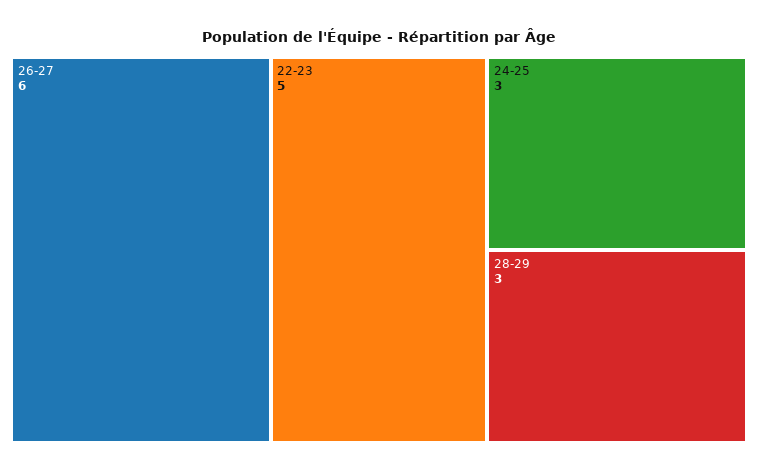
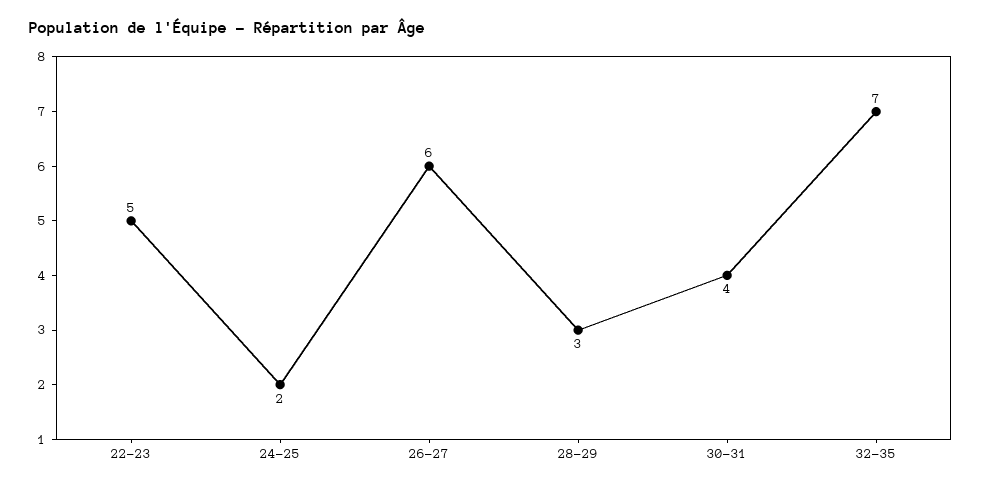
24-25: 3 -> 2
30-31: none -> 4
32-35: none -> 7

